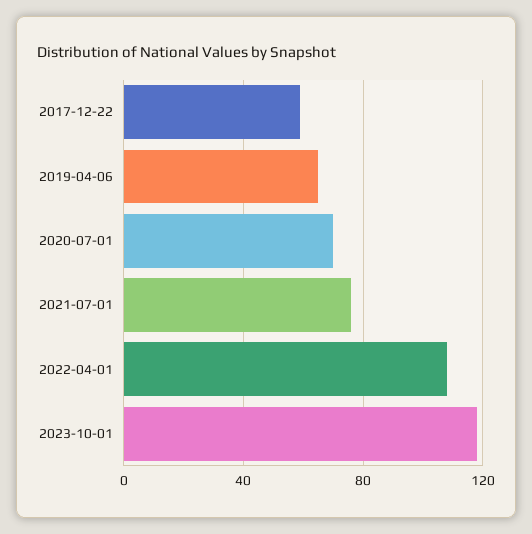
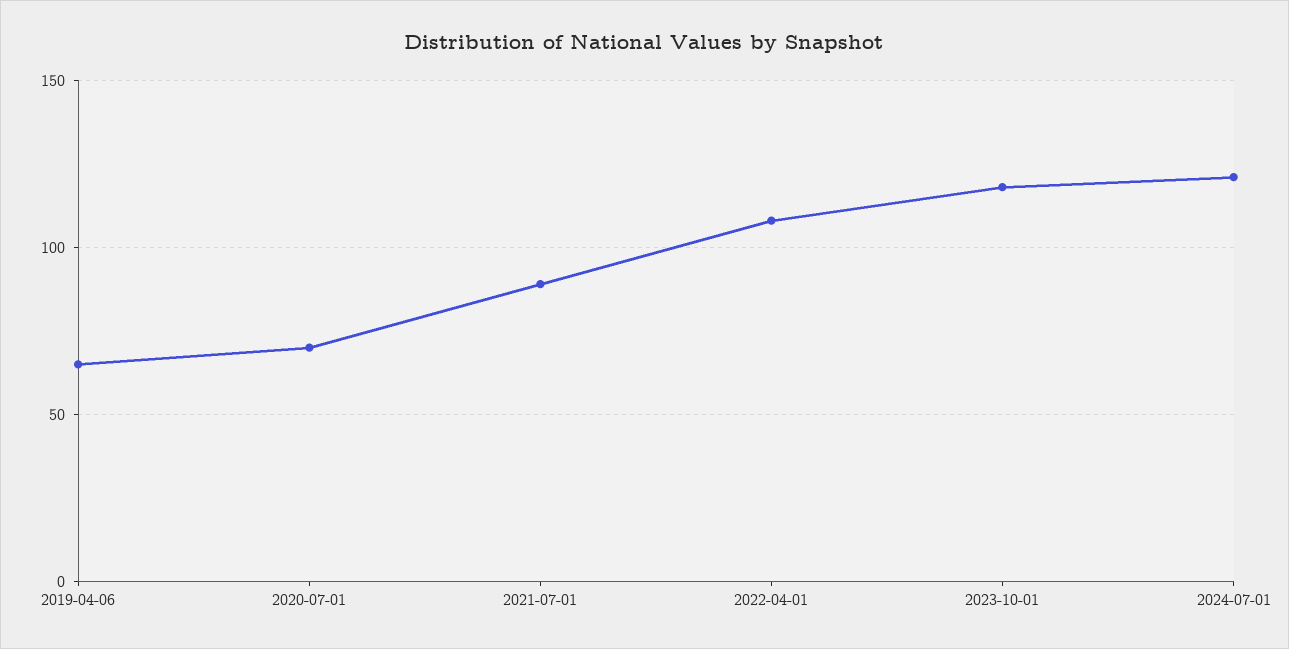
2017-12-22: 60 -> none
2021-07-01: 75 -> 90
2024-07-01: none -> 120

